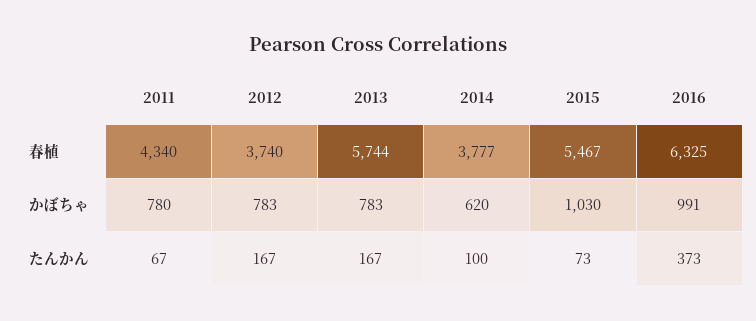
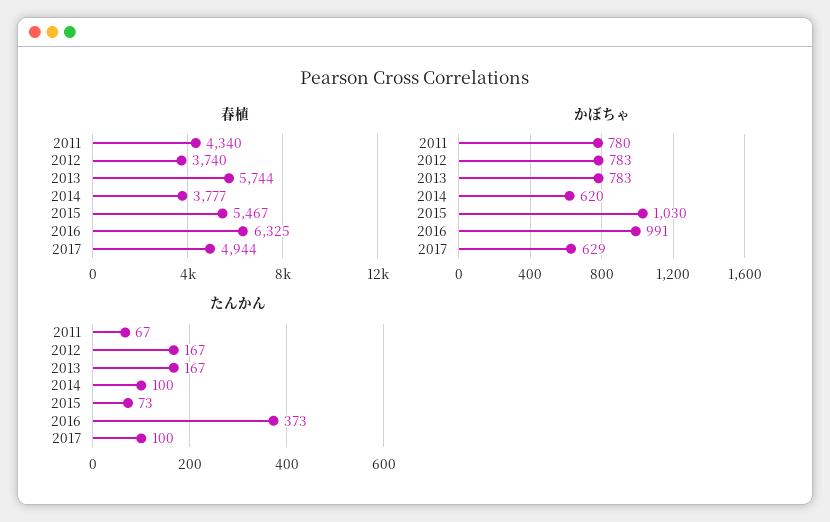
春植, 2017: none -> 4944
かぼちゃ, 2017: none -> 629
たんかん, 2017: none -> 100

